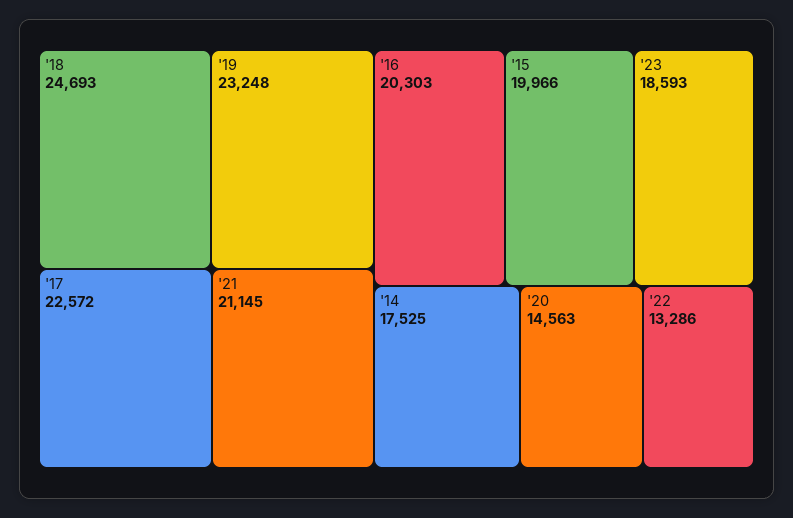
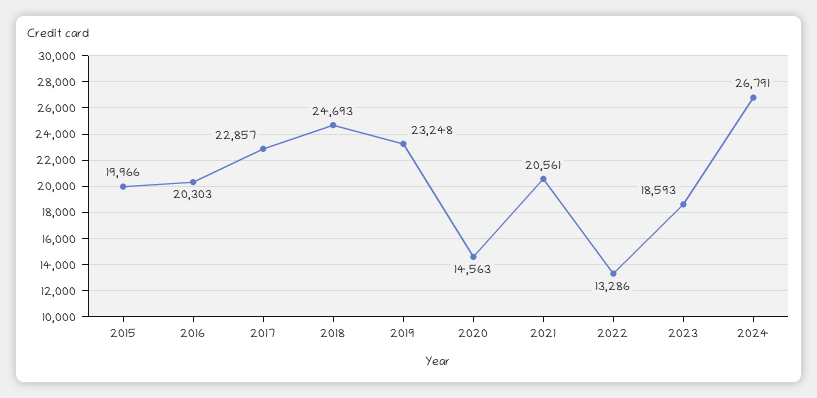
'17: 22572 -> 22857
'21: 21145 -> 20561
'14: 17525 -> none
2024: none -> 26791

